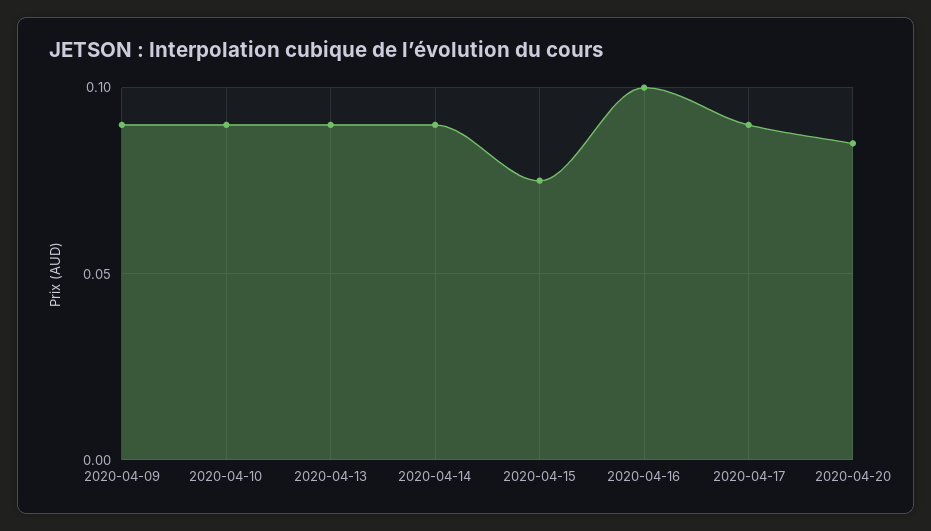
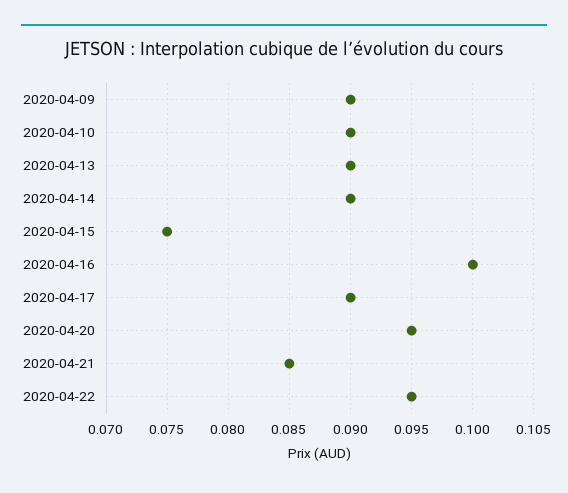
2020-04-20: 0.085 -> 0.095
2020-04-21: none -> 0.085
2020-04-22: none -> 0.095

